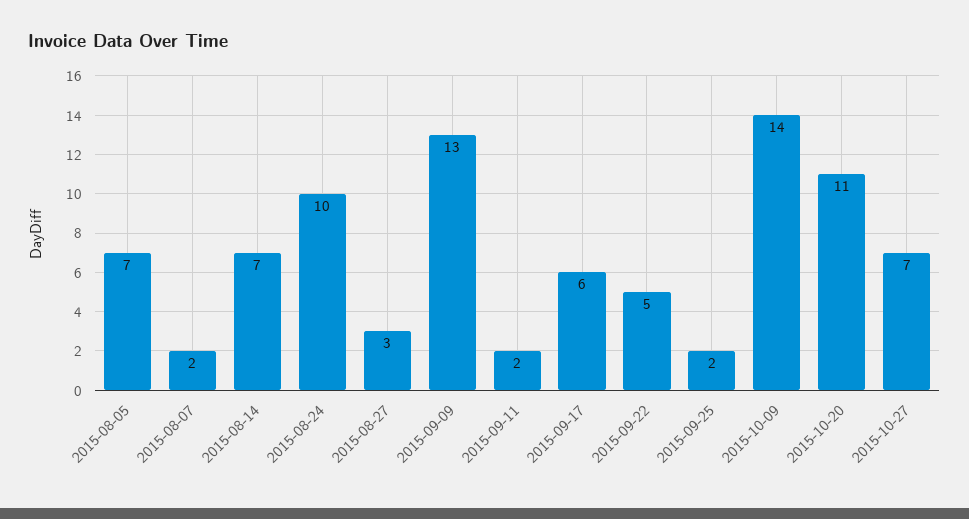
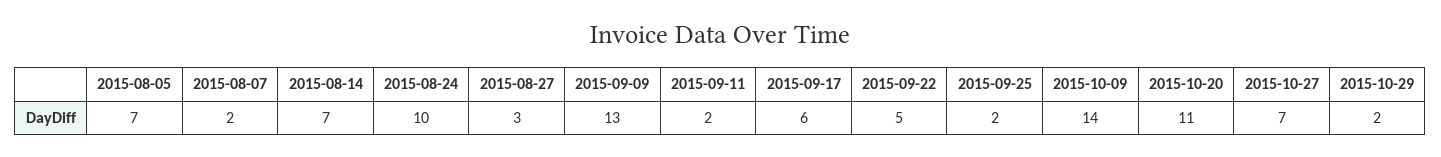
2015-10-29: none -> 2

